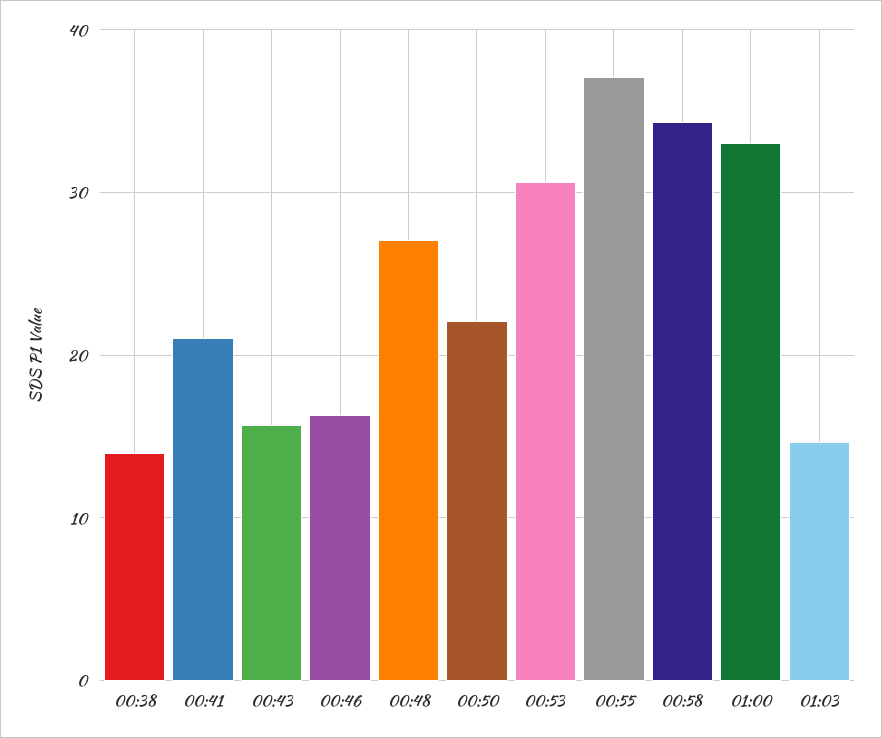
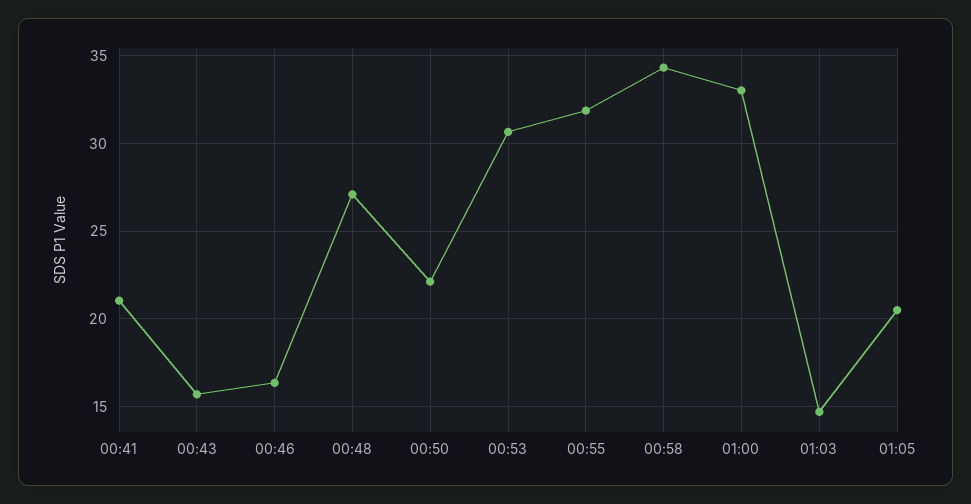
00:38: 14 -> none
00:55: 37 -> 32
01:05: none -> 20.5

